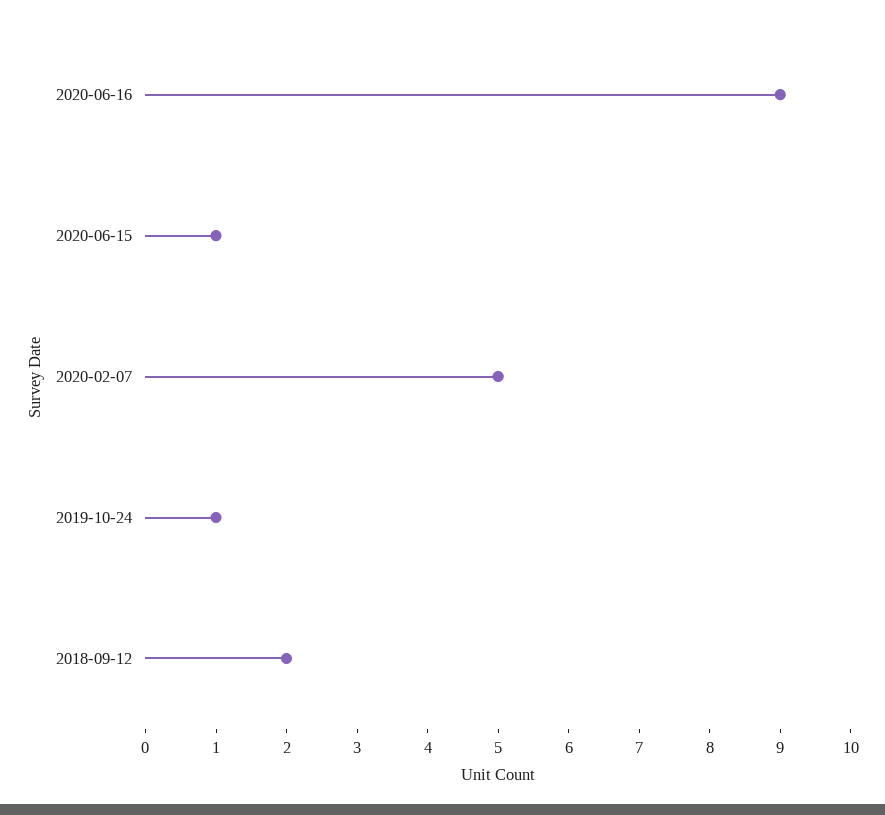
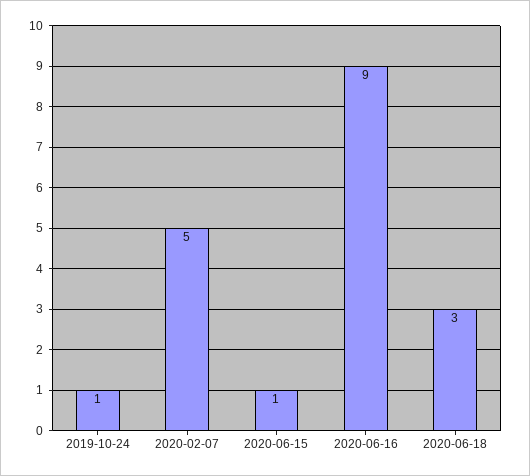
2018-09-12: 2 -> none
2020-06-18: none -> 3

